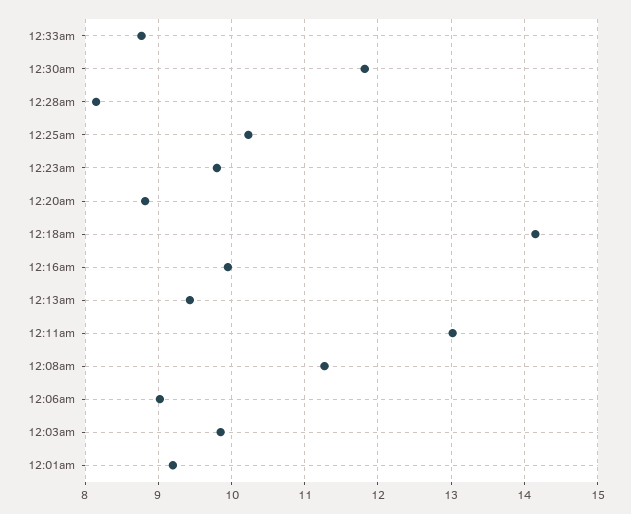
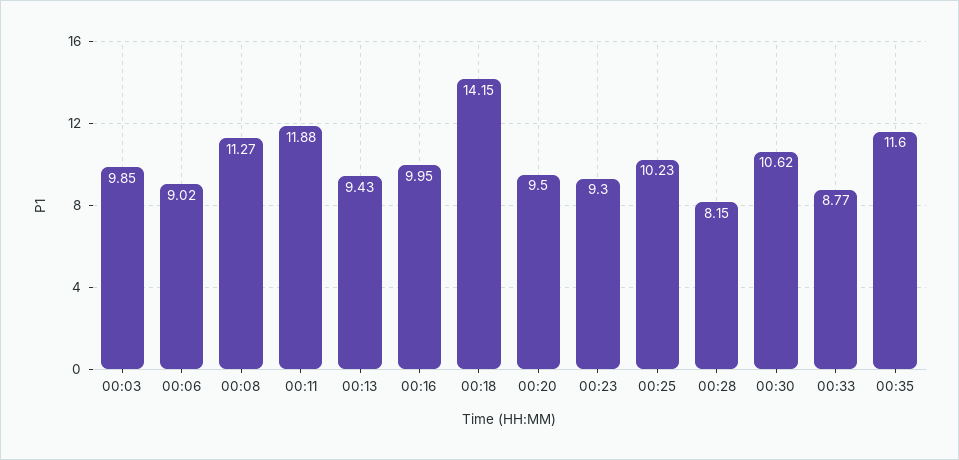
12:30am: 11.8 -> 10.62
12:23am: 9.8 -> 9.3
12:20am: 8.8 -> 9.5
12:11am: 13 -> 11.88
12:01am: 9.2 -> none
00:35: none -> 11.6

